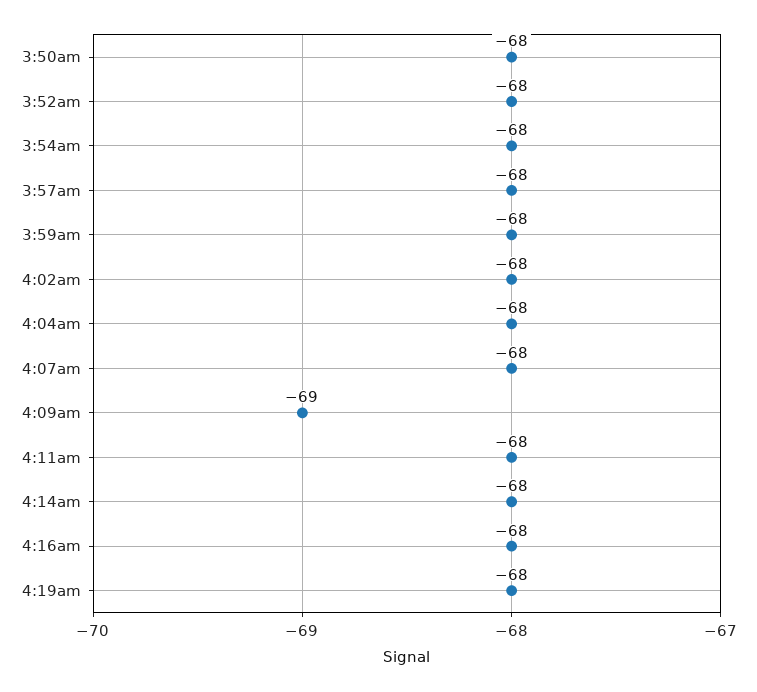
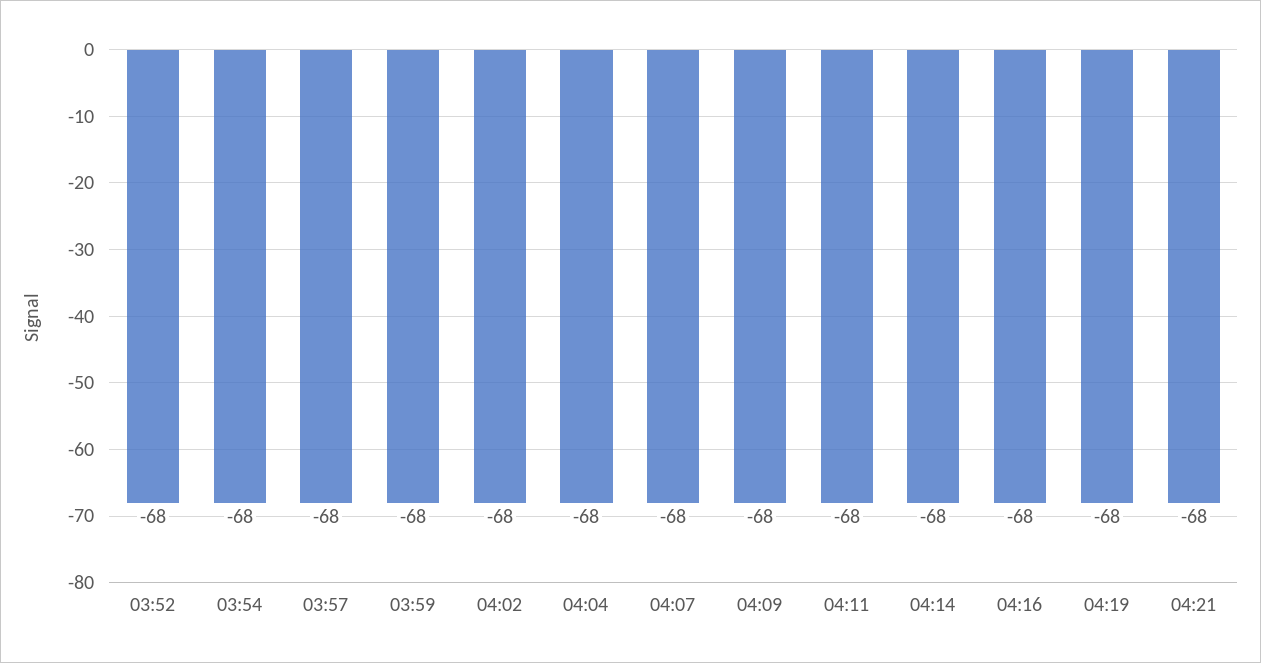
3:50am: -68 -> none
4:09am: -69 -> -68
04:21: none -> -68

